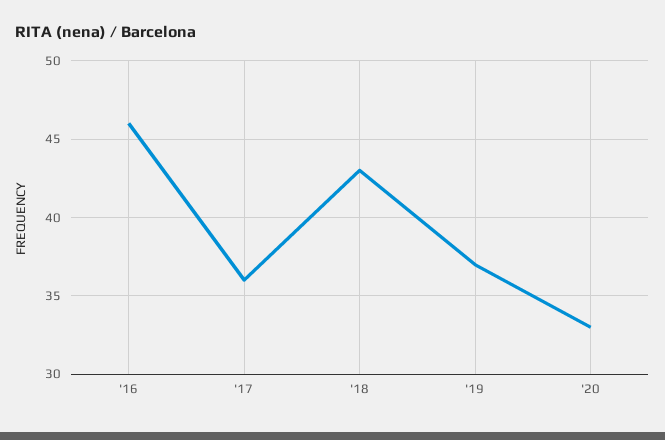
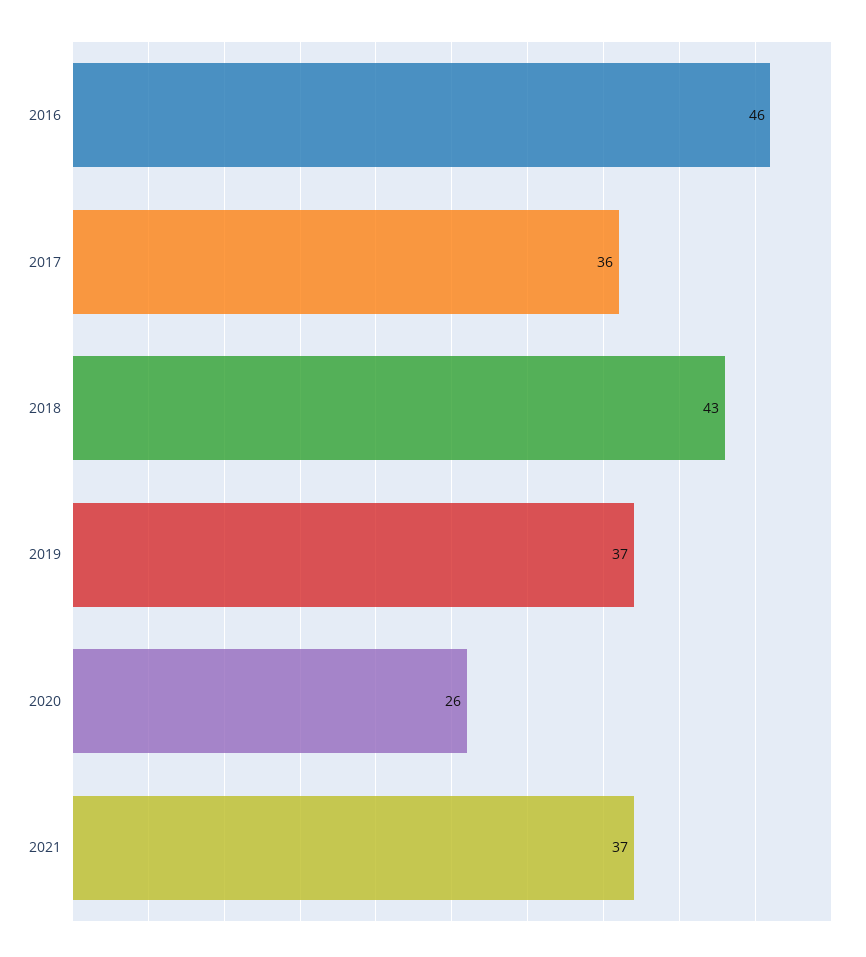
'20: 33 -> 26
2021: none -> 37

